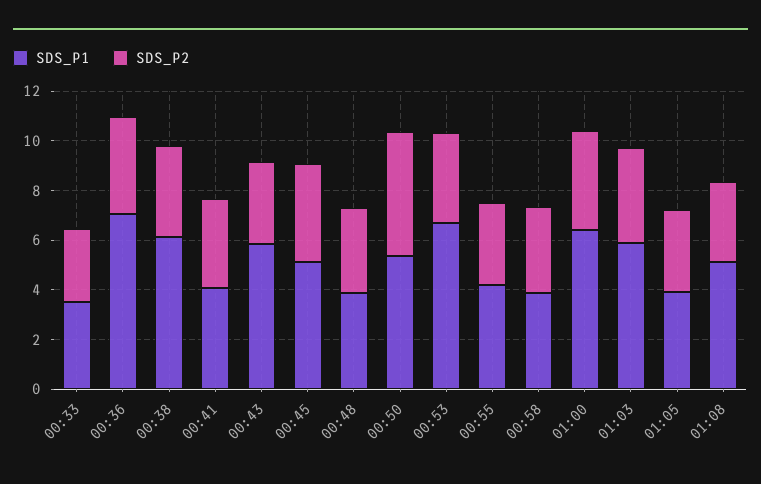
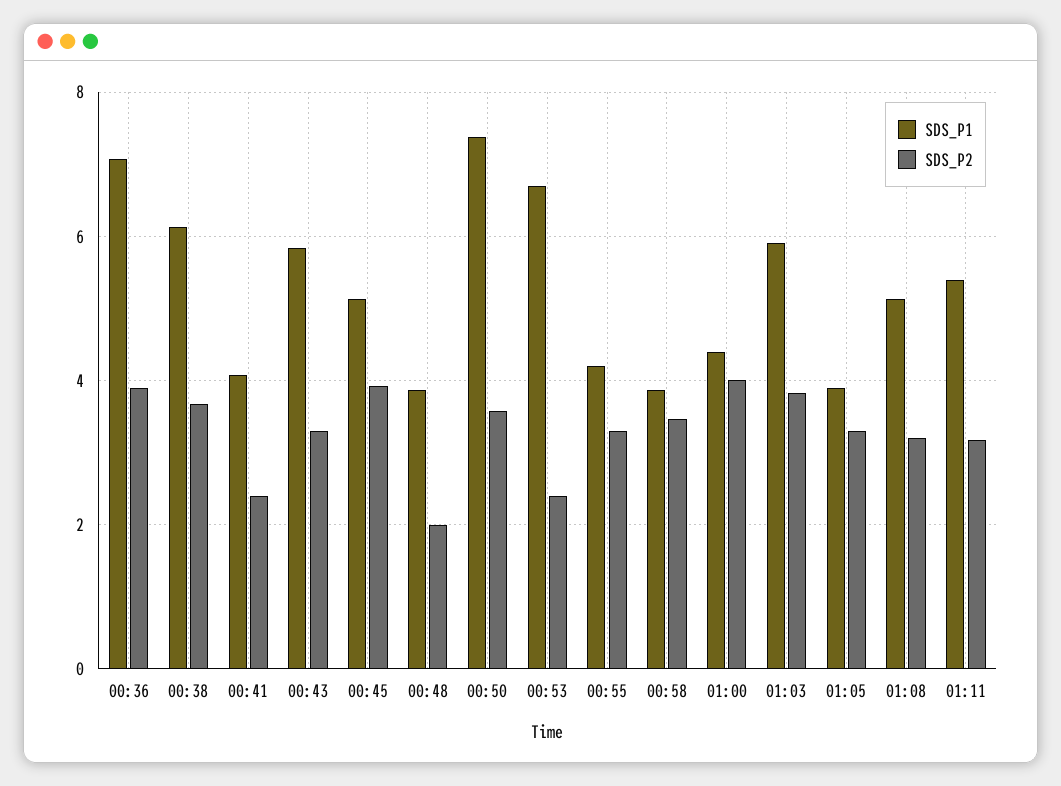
SDS_P1, 00:33: 3.5 -> none
SDS_P2, 00:33: 3 -> none
SDS_P2, 00:41: 3.5 -> 2.4
SDS_P2, 00:48: 3.5 -> 2
SDS_P1, 00:50: 5.5 -> 7.4
SDS_P2, 00:50: 5 -> 3.6
SDS_P2, 00:53: 3.5 -> 2.4
SDS_P1, 01:00: 6.5 -> 4.4
SDS_P1, 01:11: none -> 5.4
SDS_P2, 01:11: none -> 3.2

